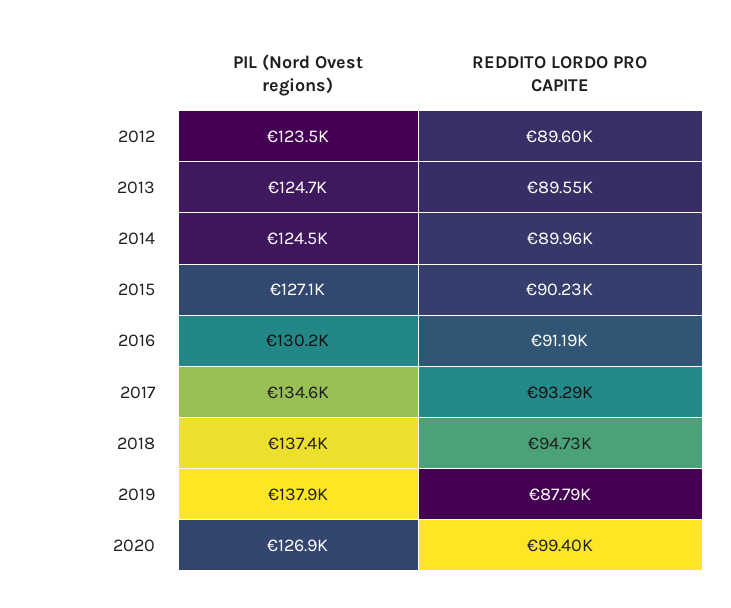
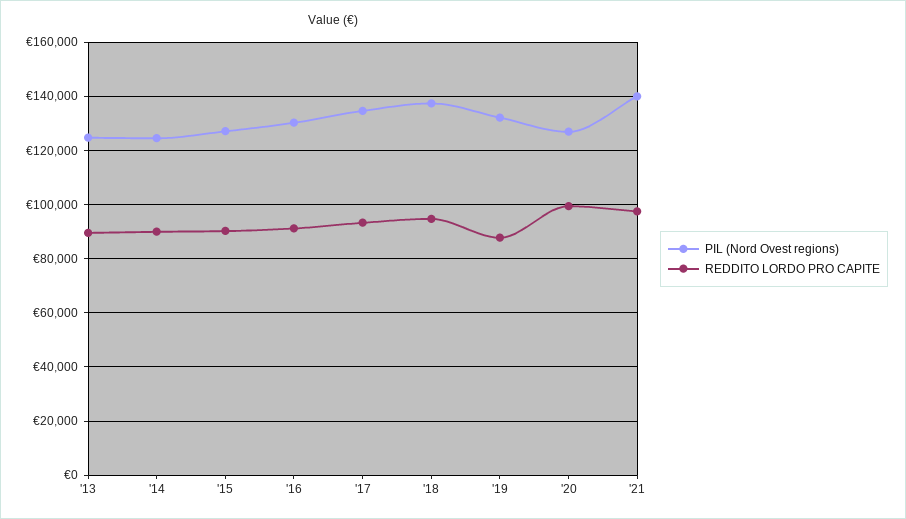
PIL (Nord Ovest regions), 2012: 123500 -> none
REDDITO LORDO PRO CAPITE, 2012: 89600 -> none
PIL (Nord Ovest regions), 2019: 137900 -> 132500
PIL (Nord Ovest regions), '21: none -> 140000
REDDITO LORDO PRO CAPITE, '21: none -> 97500

